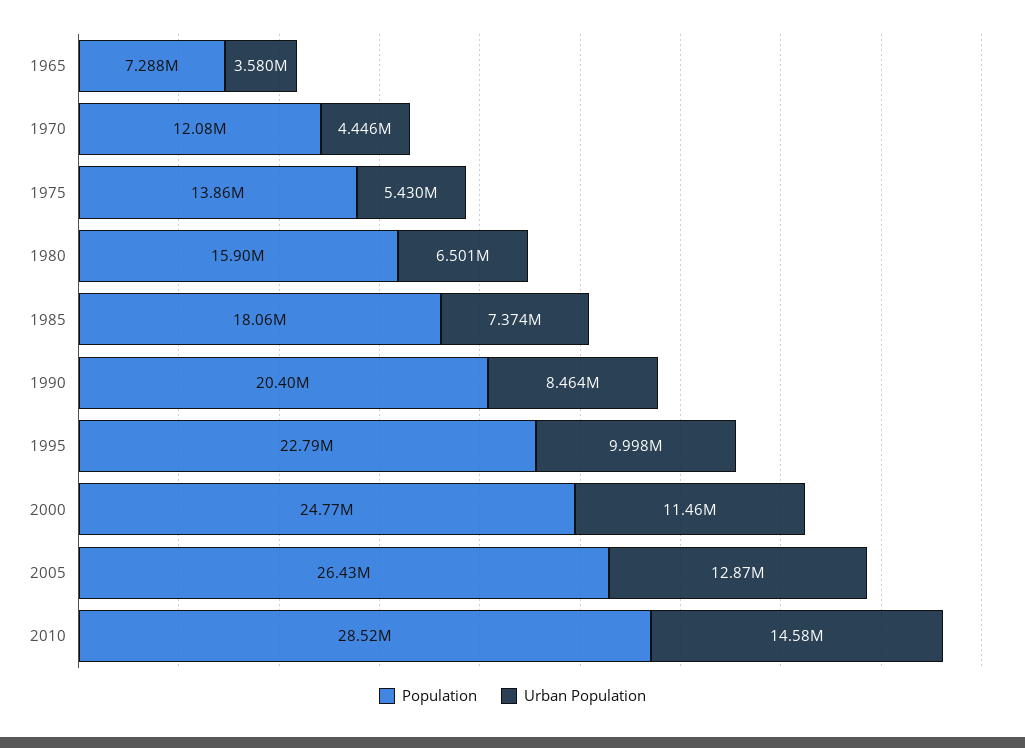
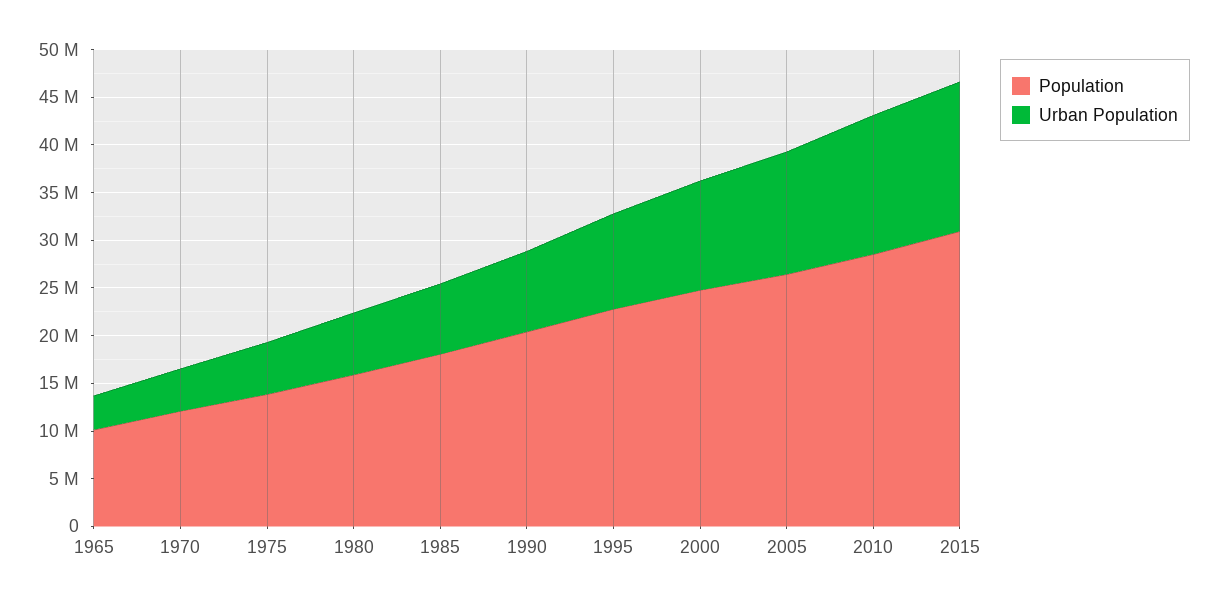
Population, 1965: 7288000 -> 10000000
Population, 2015: none -> 31000000
Urban Population, 2015: none -> 16000000

